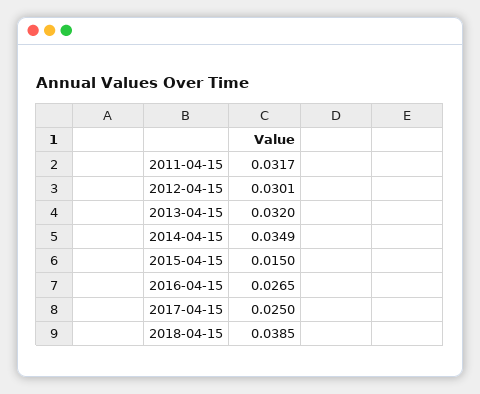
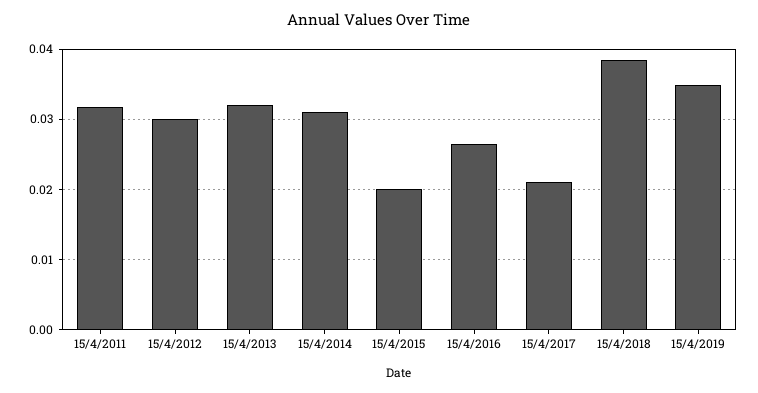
2014-04-15: 0.0349 -> 0.031
2015-04-15: 0.015 -> 0.02
2017-04-15: 0.025 -> 0.021
15/4/2019: none -> 0.035

